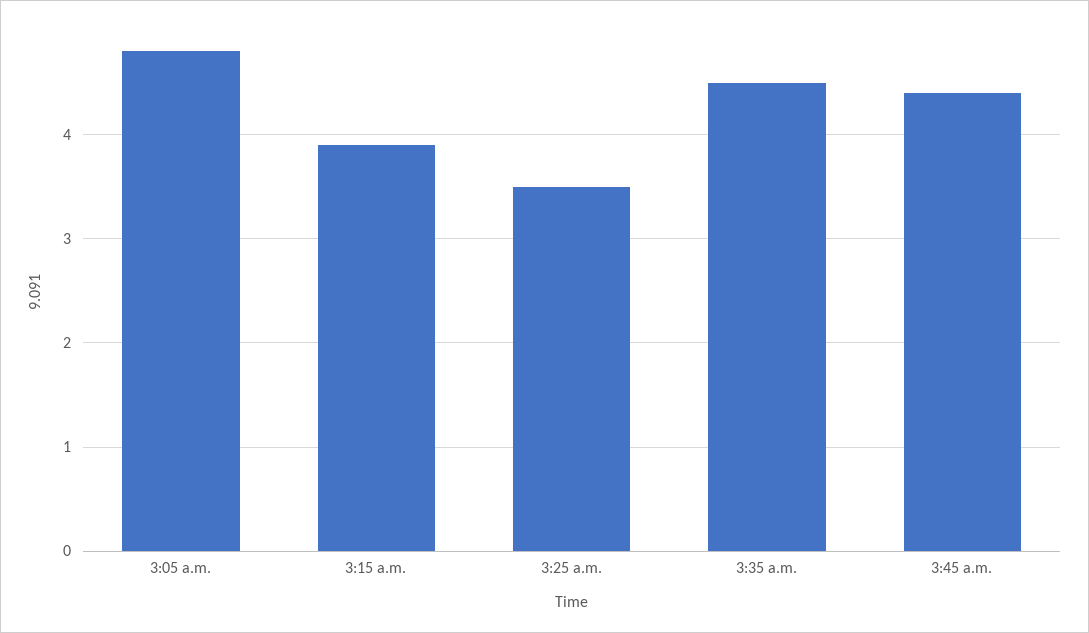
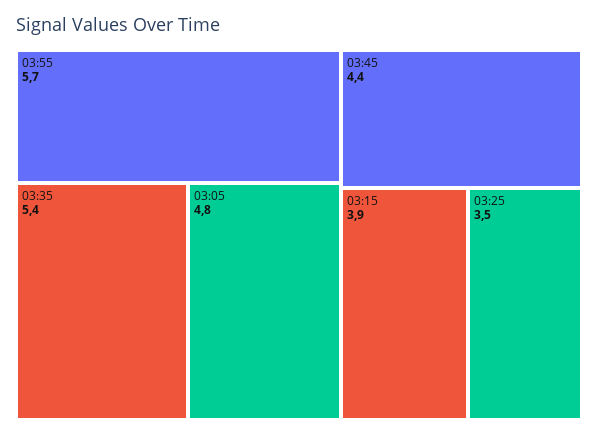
3:35 a.m.: 4.5 -> 5.4
03:55: none -> 5.7

